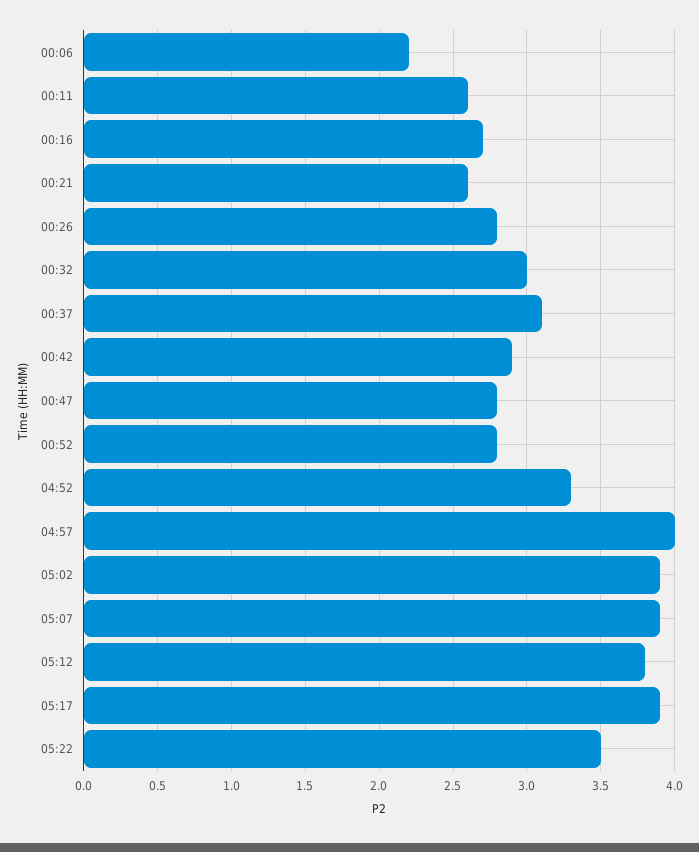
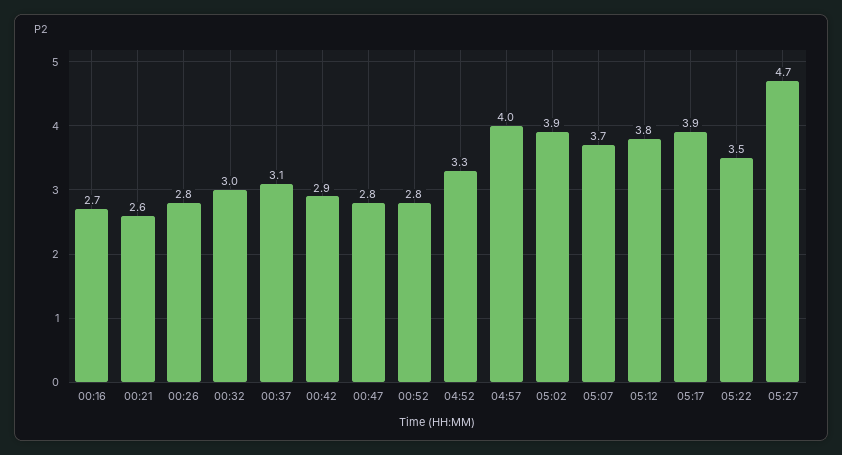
00:06: 2.2 -> none
00:11: 2.6 -> none
05:07: 3.9 -> 3.7
05:27: none -> 4.7

